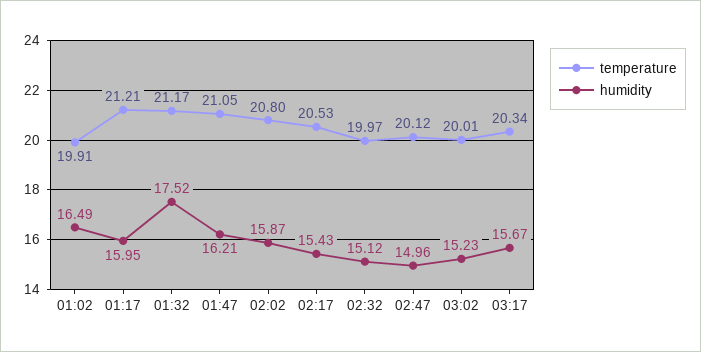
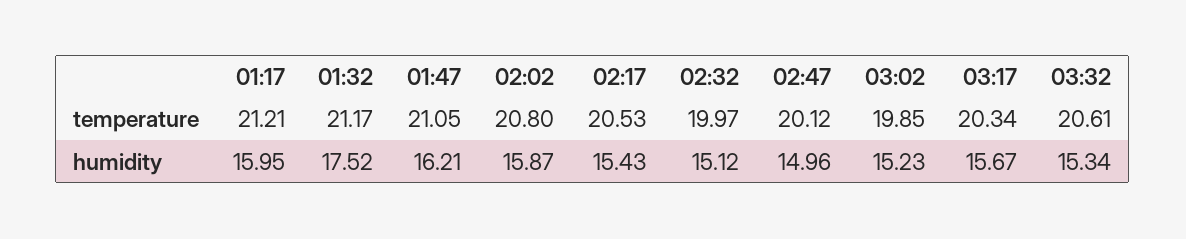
temperature, 01:02: 19.91 -> none
humidity, 01:02: 16.49 -> none
temperature, 03:02: 20.01 -> 19.85
temperature, 03:32: none -> 20.61
humidity, 03:32: none -> 15.34

